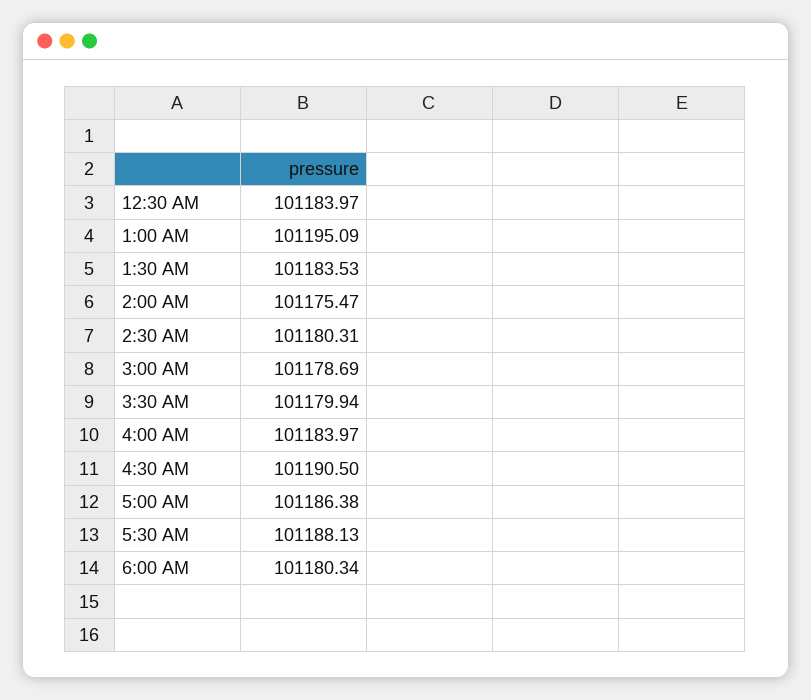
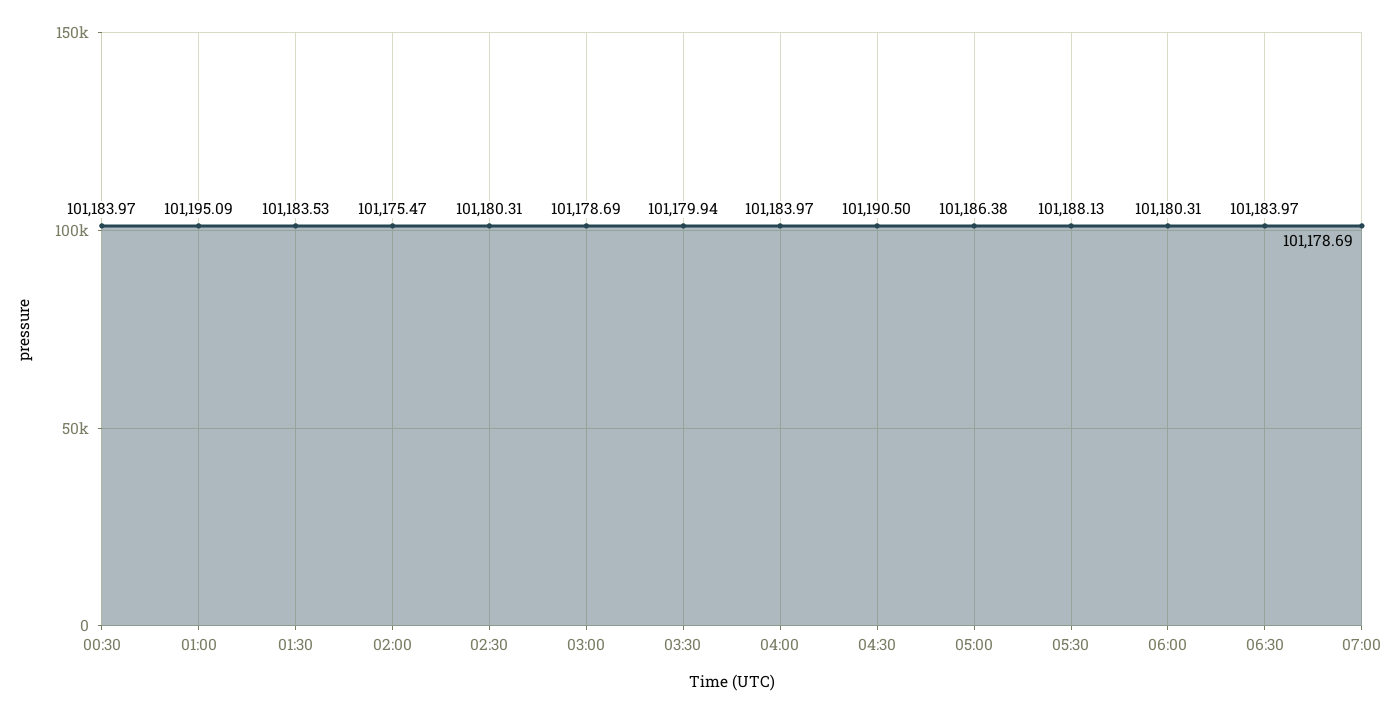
6:00 AM: 101180.34 -> 101180.31
06:30: none -> 101183.97
07:00: none -> 101178.69

